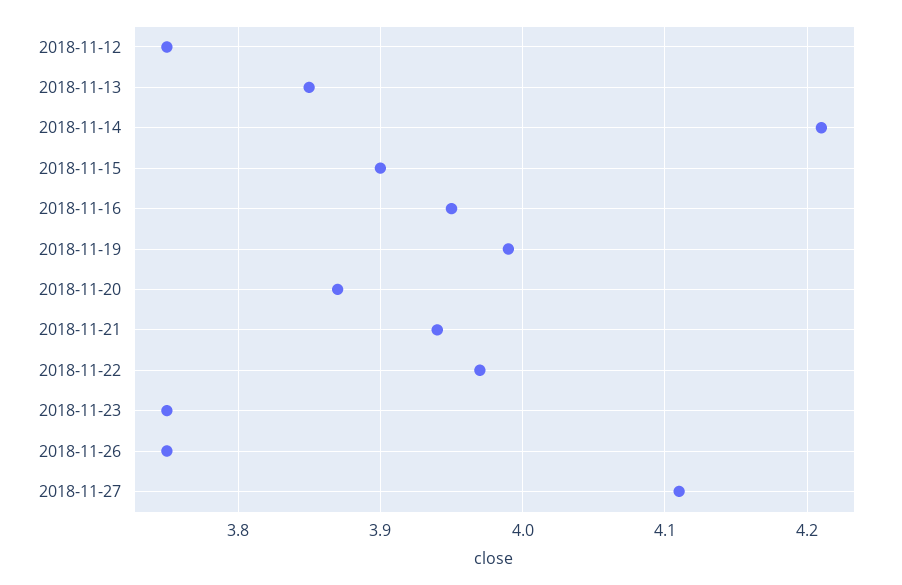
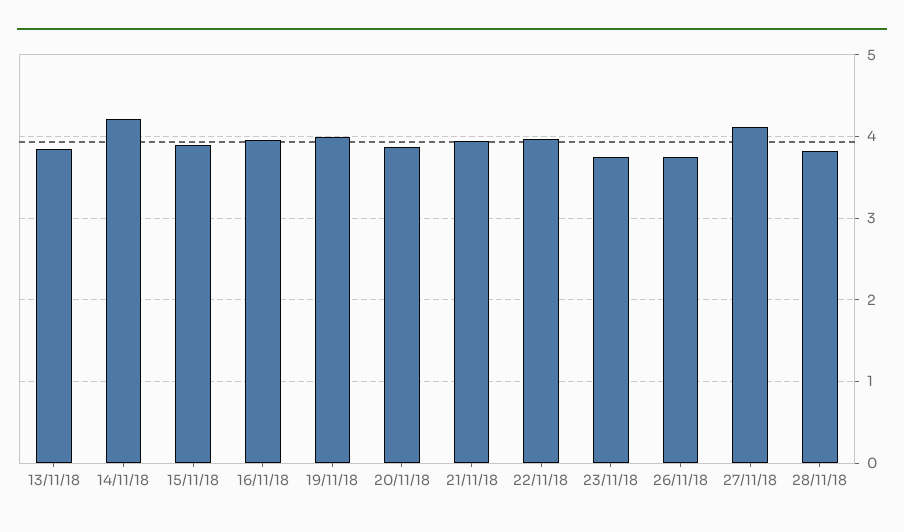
2018-11-12: 3.75 -> none
28/11/18: none -> 3.8

